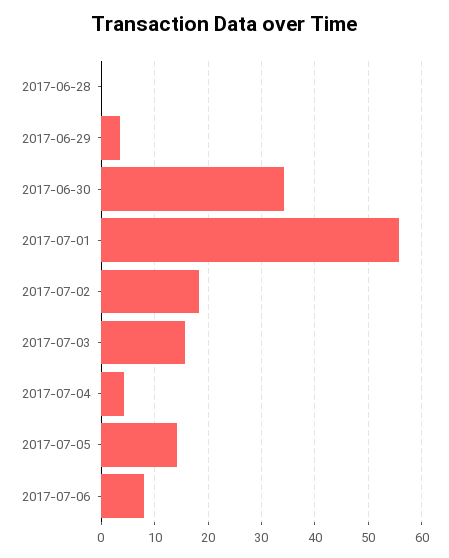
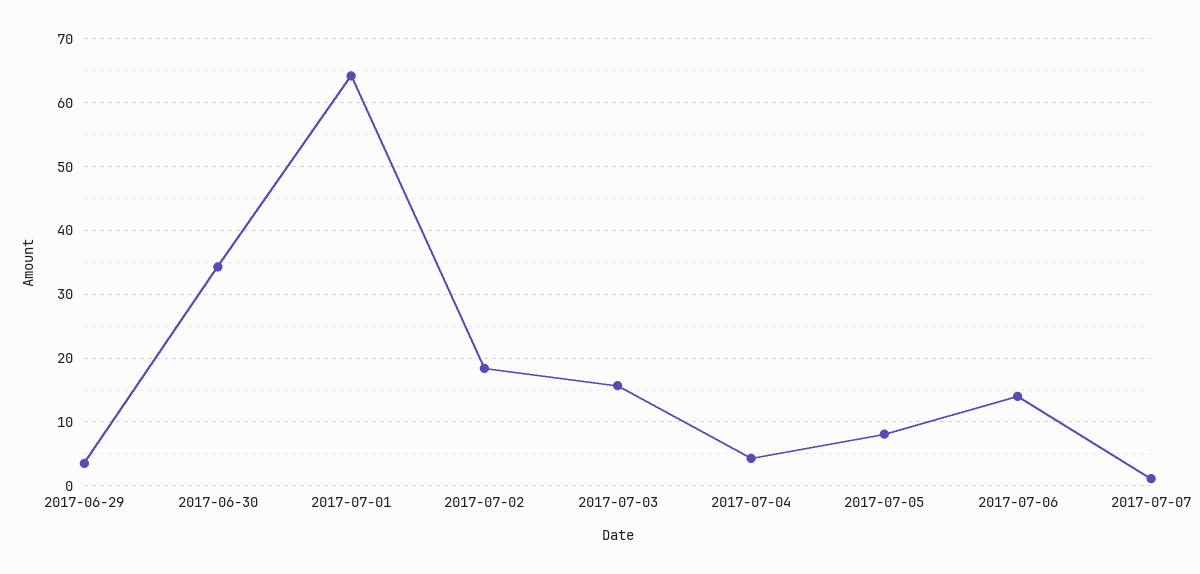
2017-06-28: 0 -> none
2017-07-01: 56 -> 64
2017-07-05: 14 -> 8
2017-07-06: 8 -> 14
2017-07-07: none -> 1

